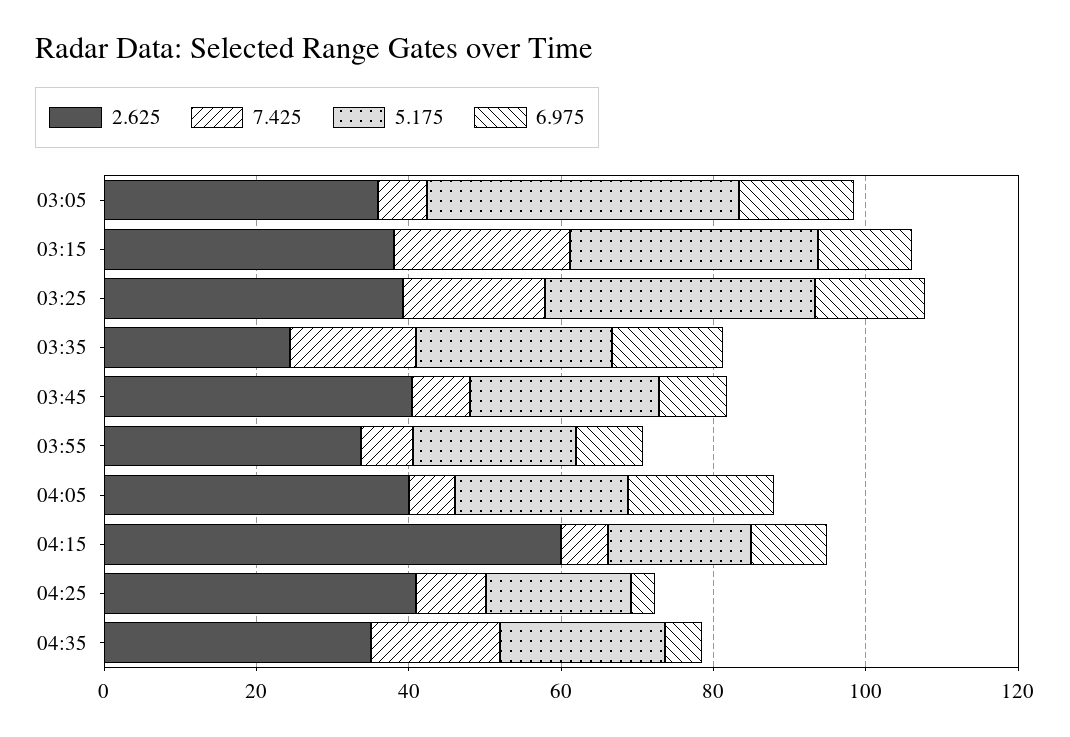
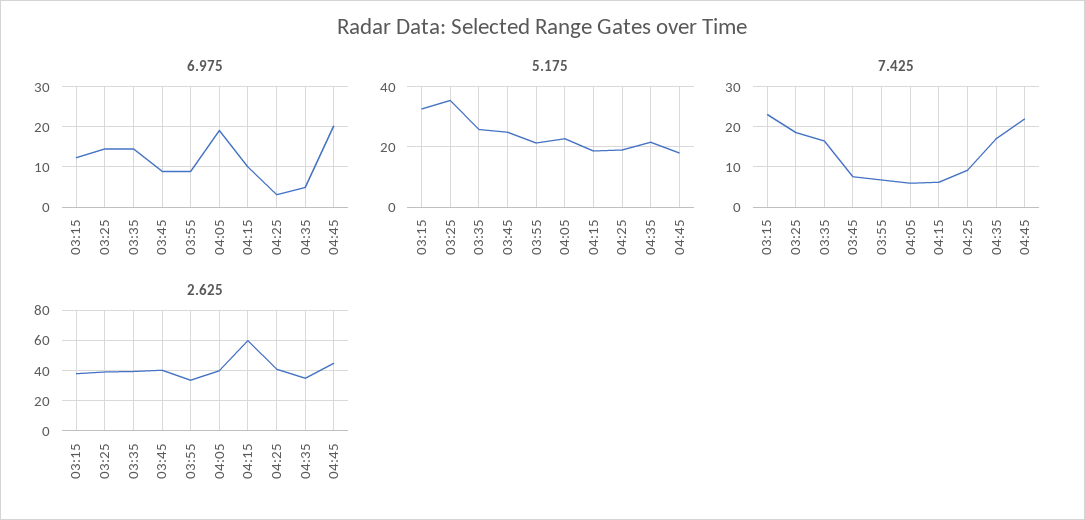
2.625, 03:05: 35 -> none
7.425, 03:05: 5 -> none
5.175, 03:05: 40 -> none
6.975, 03:05: 15 -> none
2.625, 03:35: 25 -> 40
6.975, 04:45: none -> 20
5.175, 04:45: none -> 18
7.425, 04:45: none -> 22
2.625, 04:45: none -> 45

